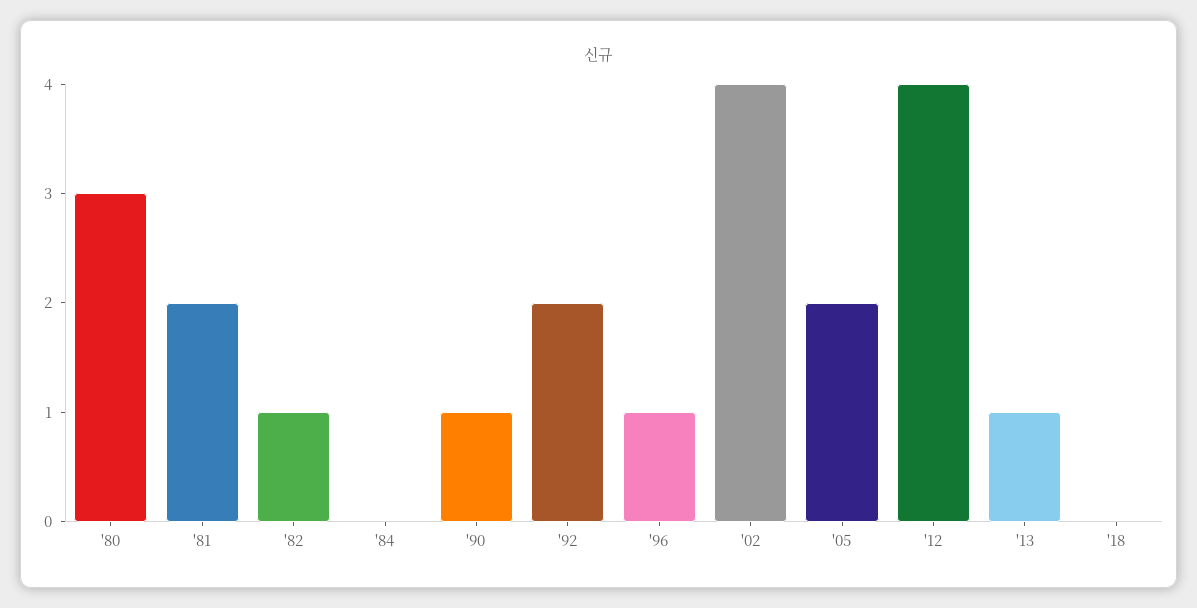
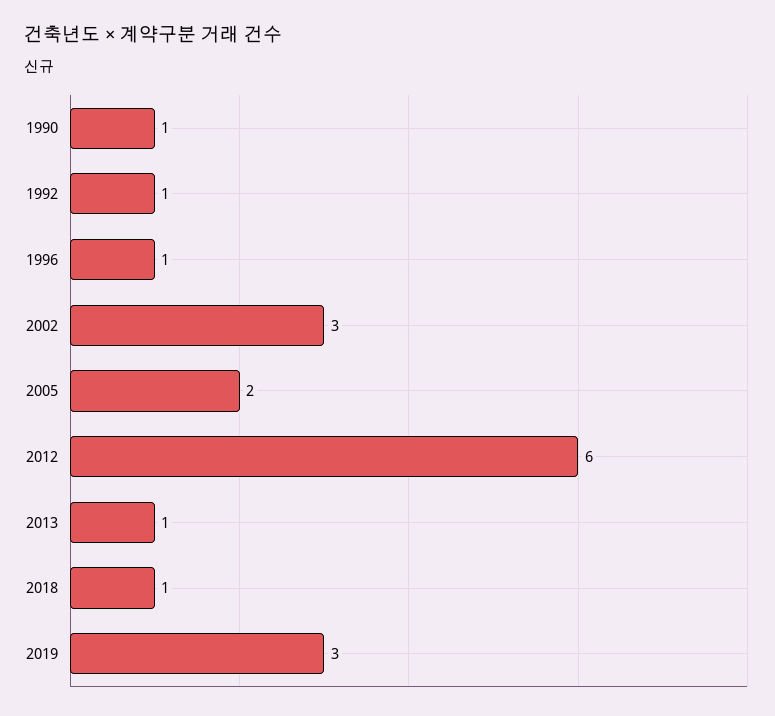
'80: 3 -> none
'81: 2 -> none
'82: 1 -> none
'84: 0 -> none
'92: 2 -> 1
'02: 4 -> 3
'12: 4 -> 6
'18: 0 -> 1
2019: none -> 3

